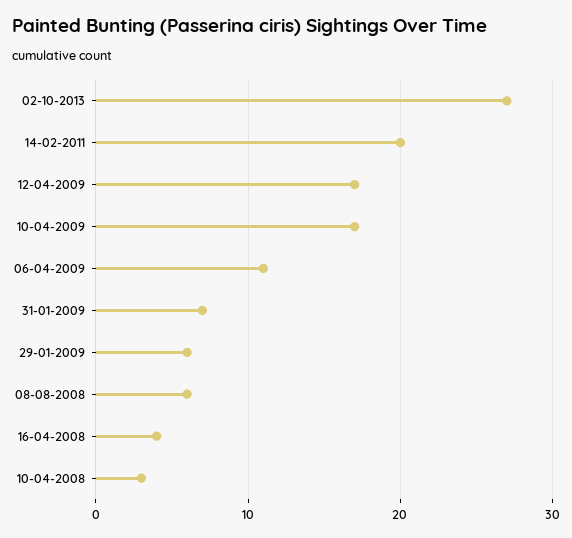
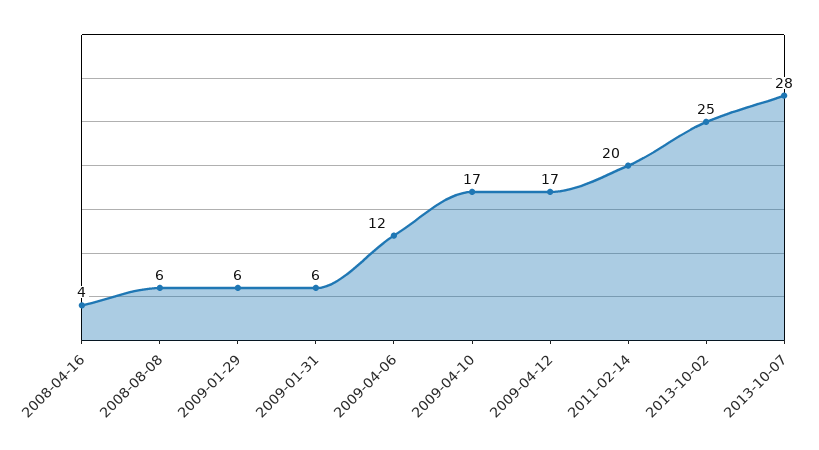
02-10-2013: 27 -> 25
06-04-2009: 11 -> 12
31-01-2009: 7 -> 6
10-04-2008: 3 -> none
2013-10-07: none -> 28

